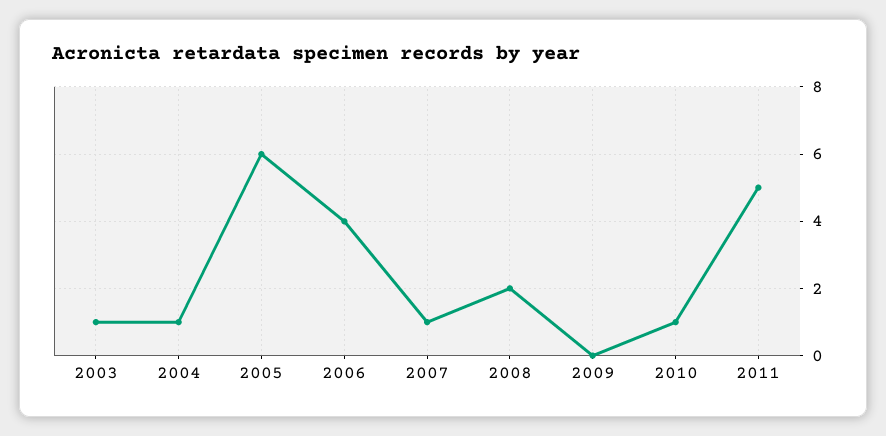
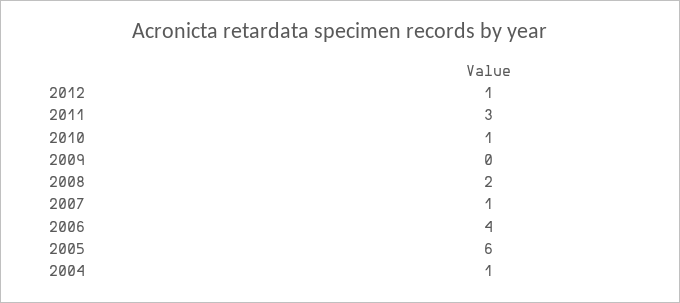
2003: 1 -> none
2011: 5 -> 3
2012: none -> 1

